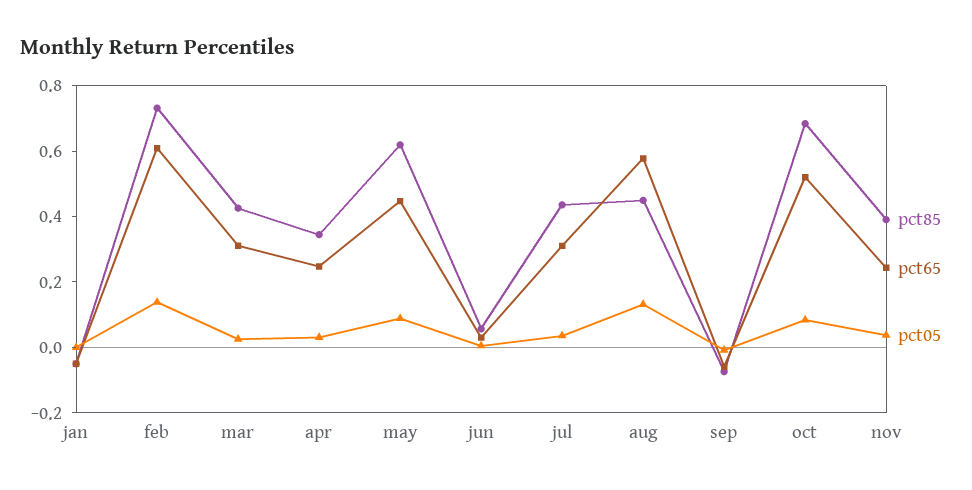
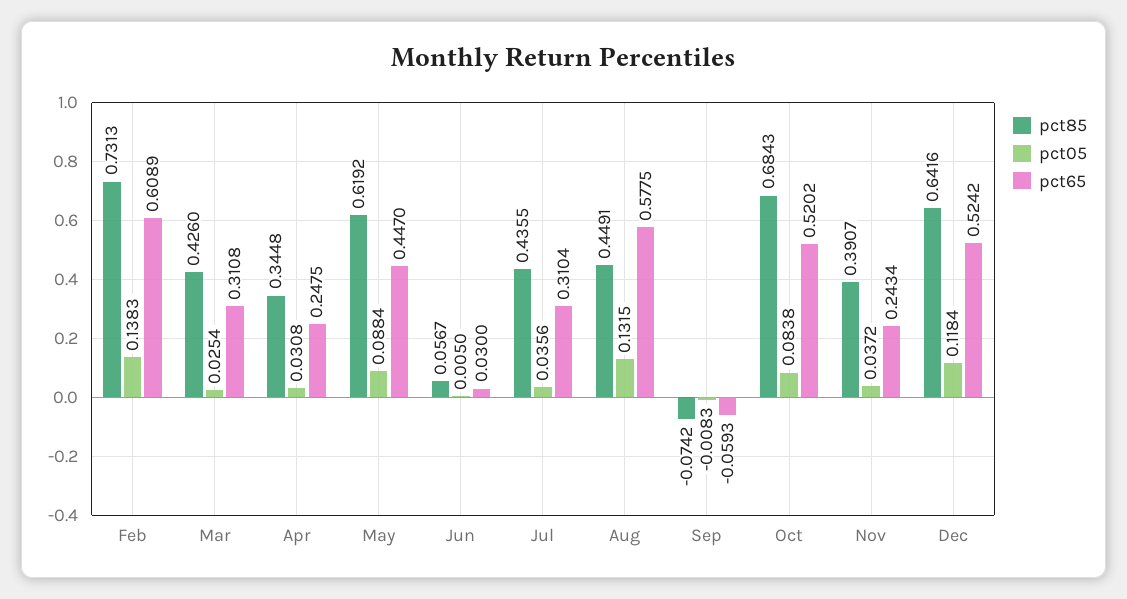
pct85, jan: -0.05 -> none
pct65, jan: -0.05 -> none
pct05, jan: 0 -> none
pct85, Dec: none -> 0.6416
pct05, Dec: none -> 0.1184
pct65, Dec: none -> 0.5242

